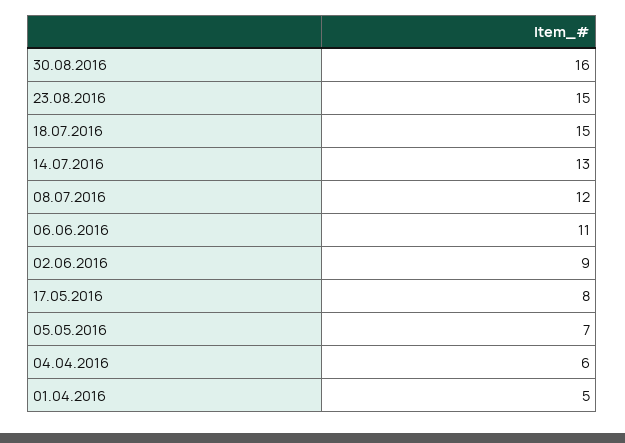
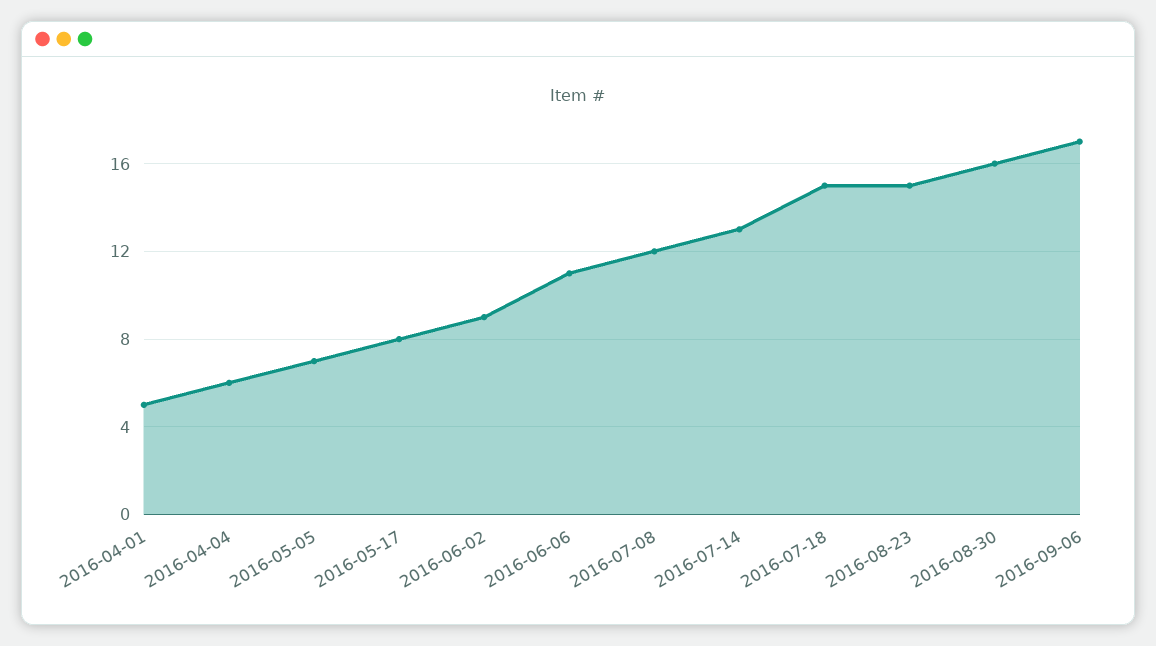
2016-09-06: none -> 17

